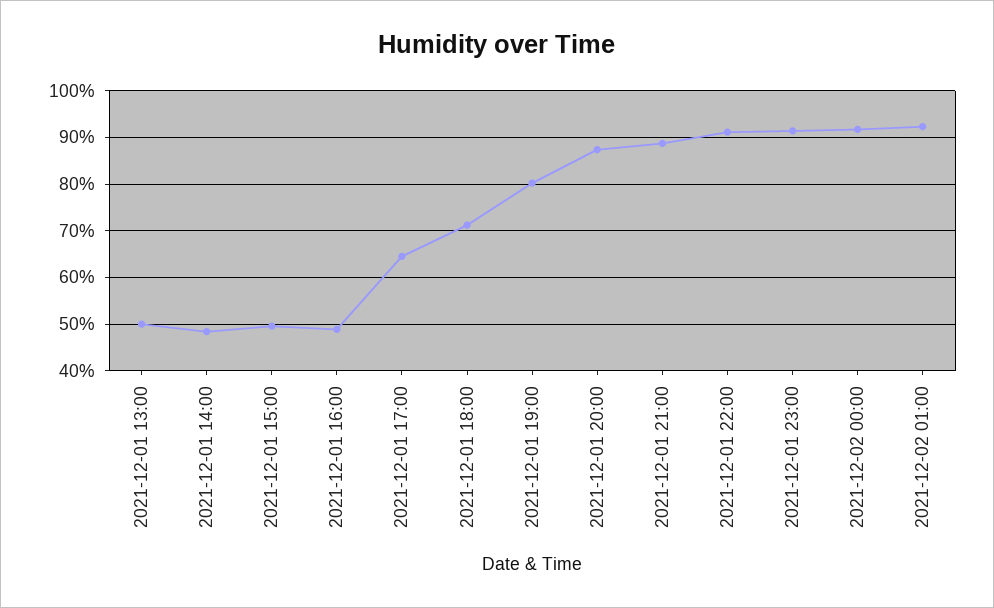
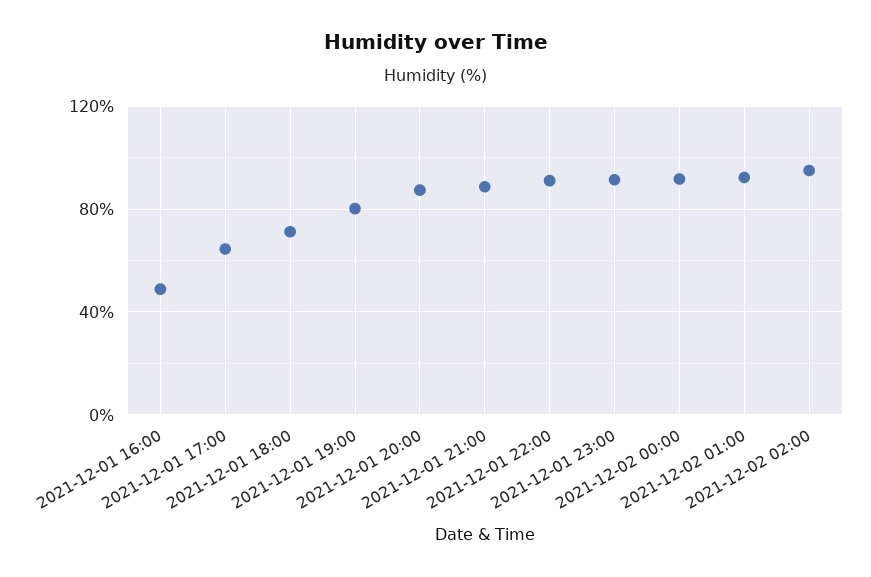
2021-12-01 13:00: 50 -> none
2021-12-01 14:00: 48 -> none
2021-12-01 15:00: 50 -> none
2021-12-02 02:00: none -> 95

